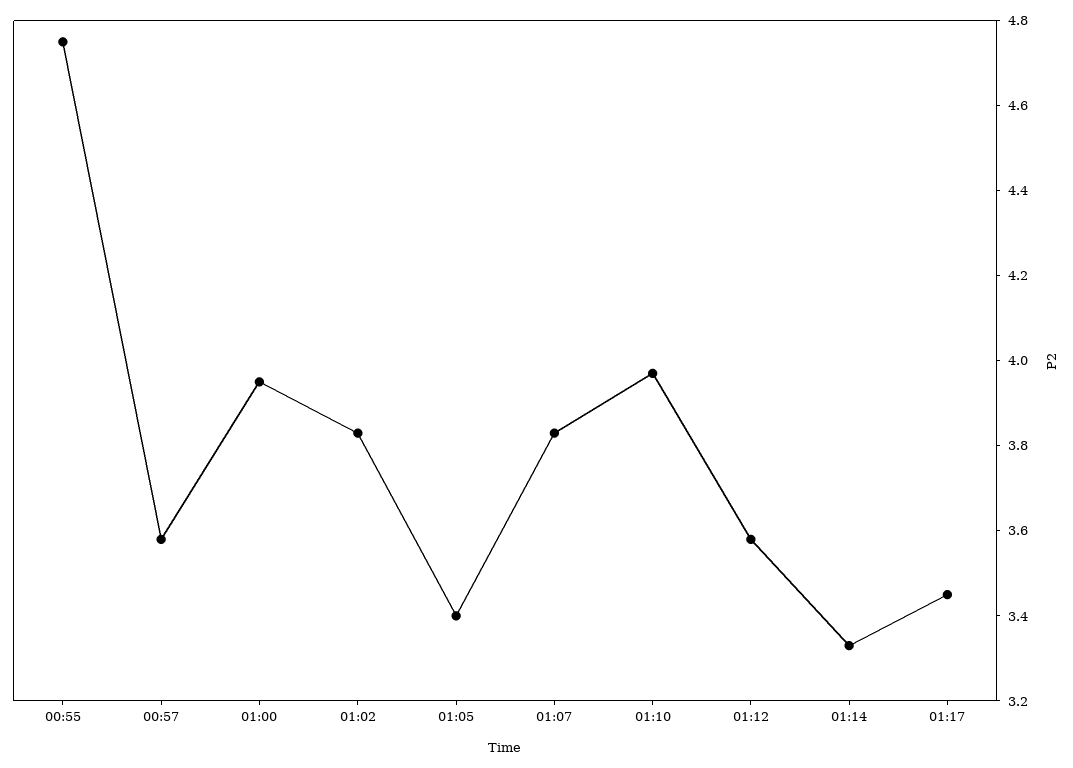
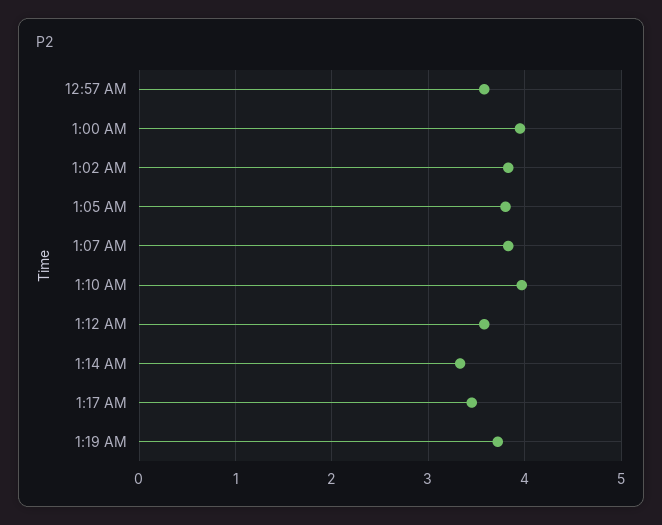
00:55: 4.75 -> none
01:05: 3.4 -> 3.8
1:19 AM: none -> 3.7

